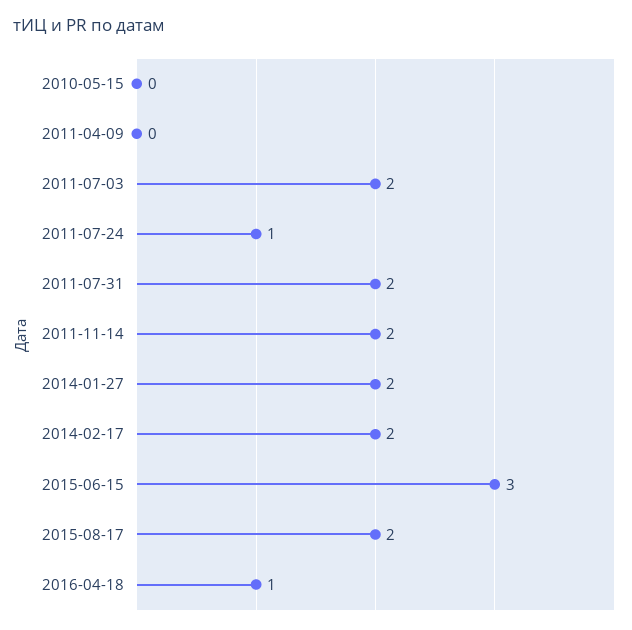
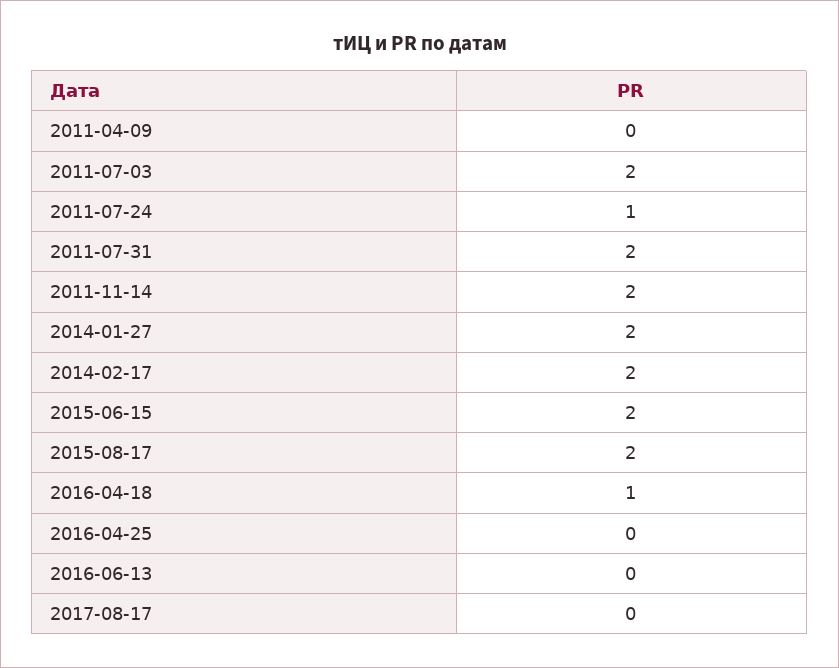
2010-05-15: 0 -> none
2015-06-15: 3 -> 2
2016-04-25: none -> 0
2016-06-13: none -> 0
2017-08-17: none -> 0

